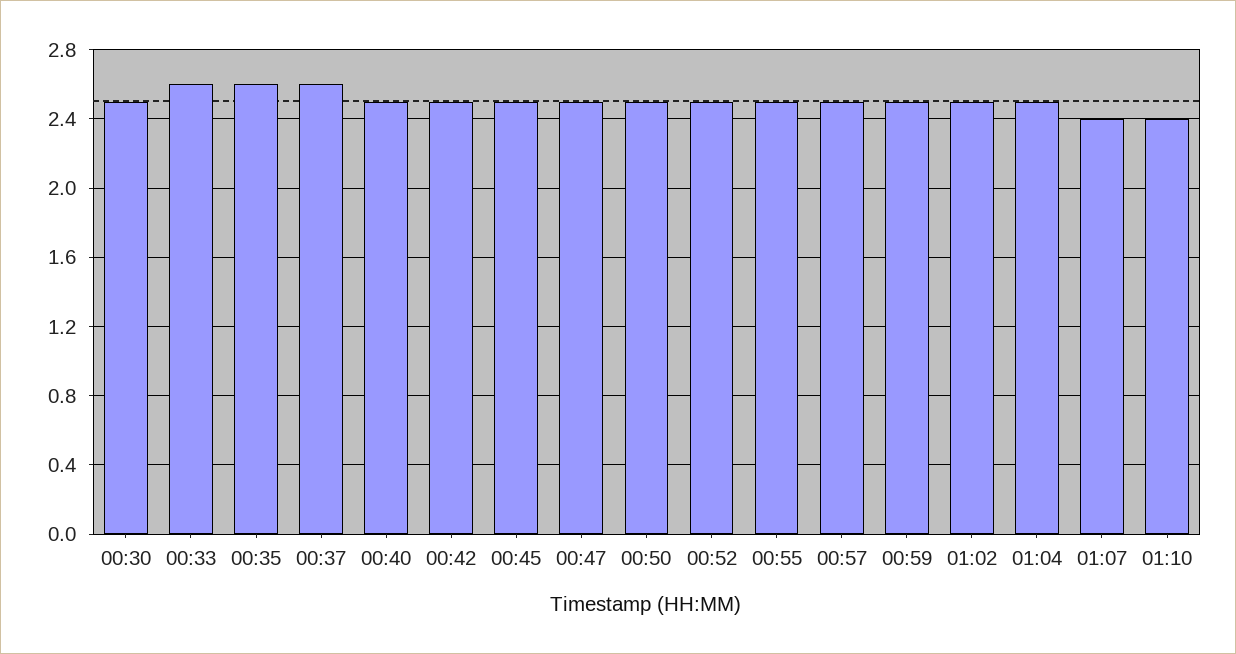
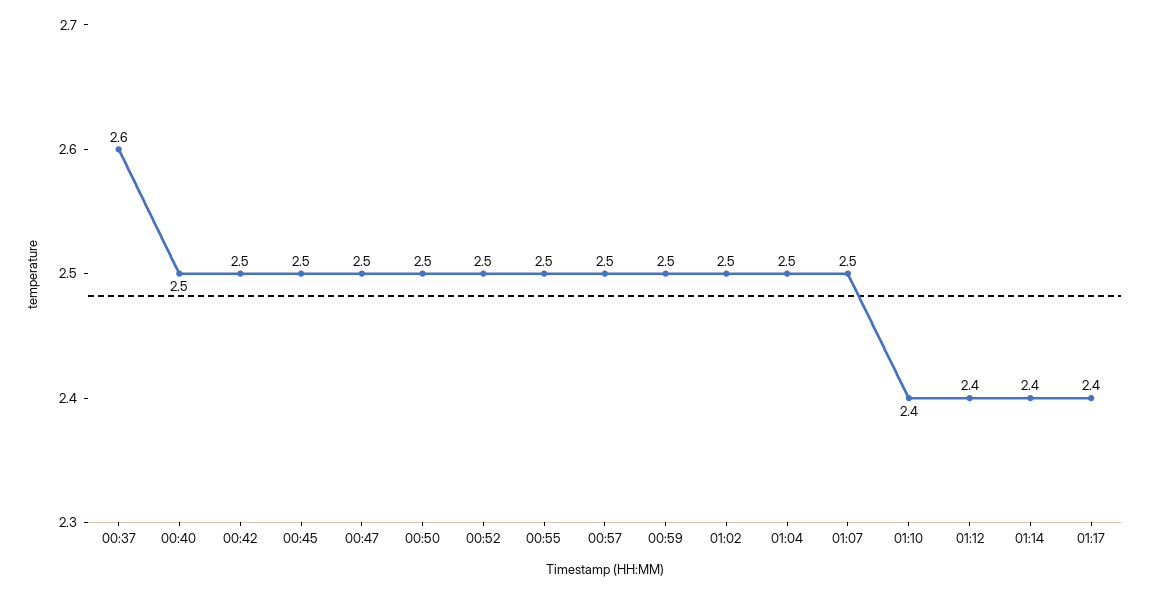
00:30: 2.5 -> none
00:33: 2.6 -> none
00:35: 2.6 -> none
01:07: 2.4 -> 2.5
01:12: none -> 2.4
01:14: none -> 2.4
01:17: none -> 2.4

